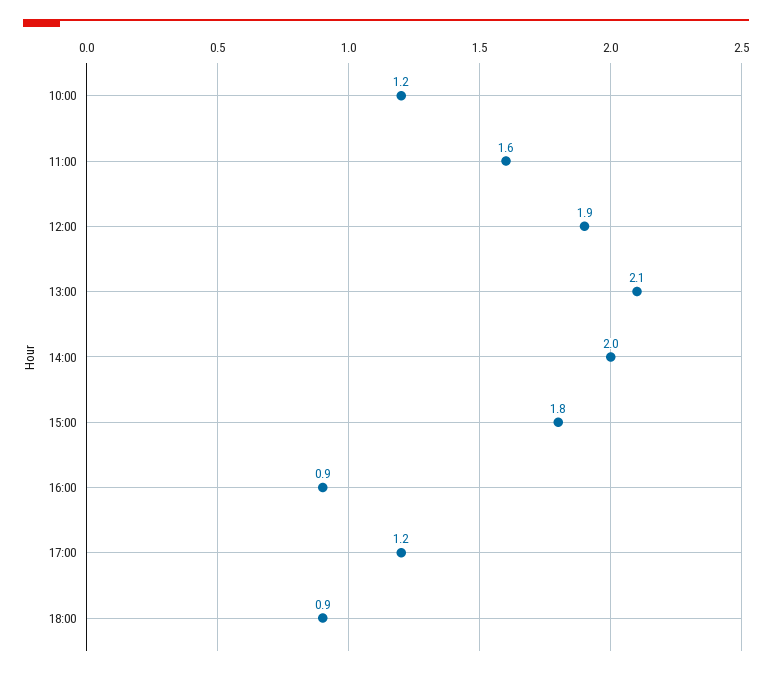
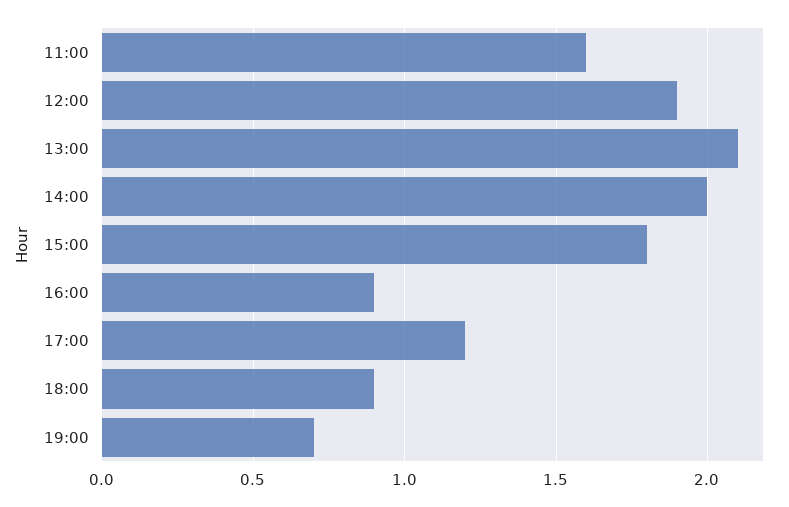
10:00: 1.2 -> none
19:00: none -> 0.7

